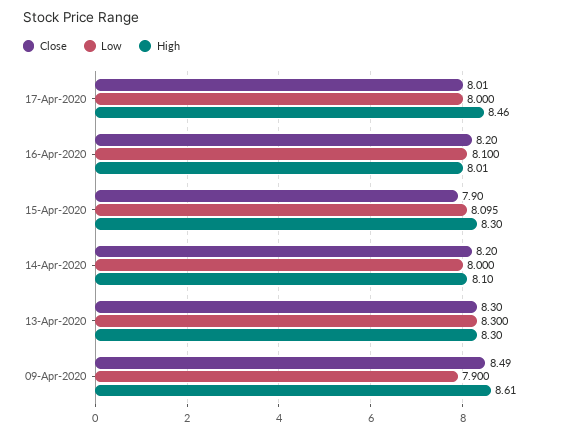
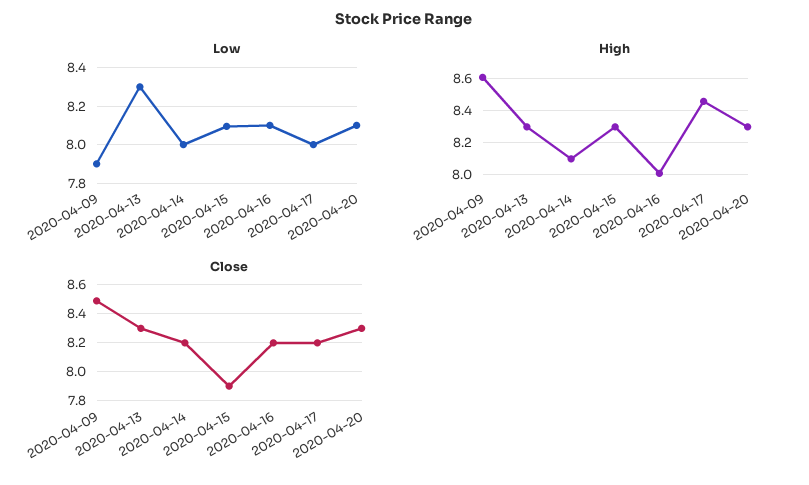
Close, 17-Apr-2020: 8.01 -> 8.2
Low, 2020-04-20: none -> 8.1
High, 2020-04-20: none -> 8.3
Close, 2020-04-20: none -> 8.3

